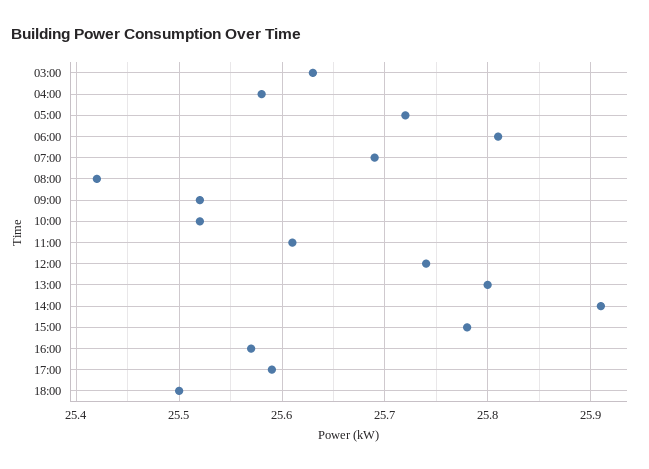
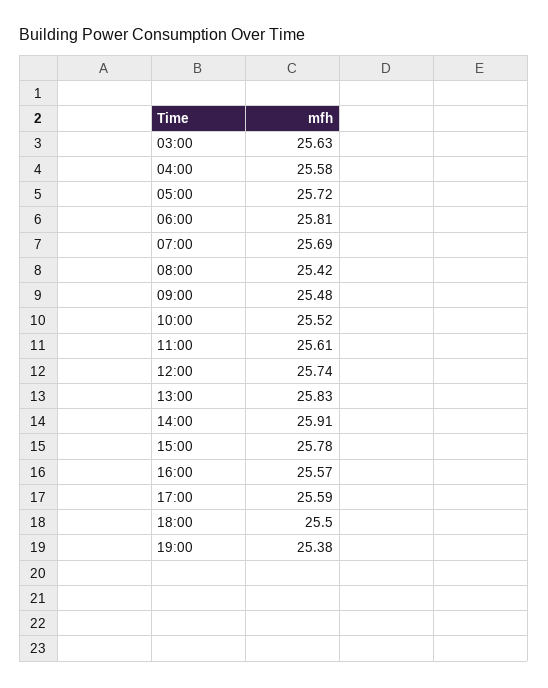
09:00: 25.52 -> 25.48
13:00: 25.8 -> 25.83
19:00: none -> 25.38

